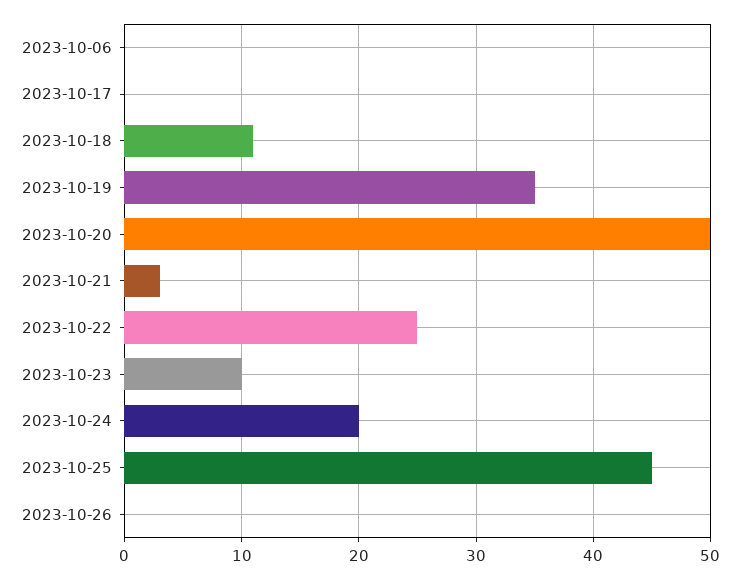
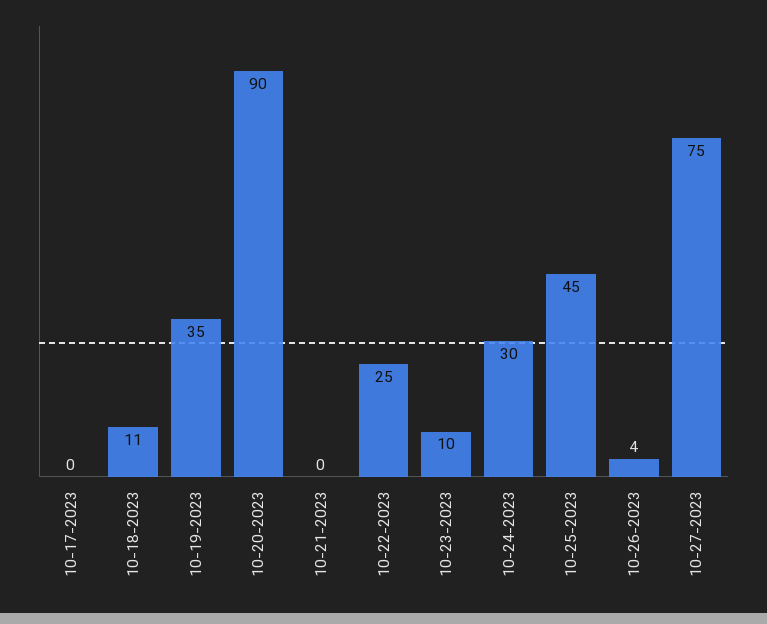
2023-10-06: 0 -> none
2023-10-20: 50 -> 90
2023-10-21: 3 -> 0
2023-10-24: 20 -> 30
2023-10-26: 0 -> 4
10-27-2023: none -> 75

